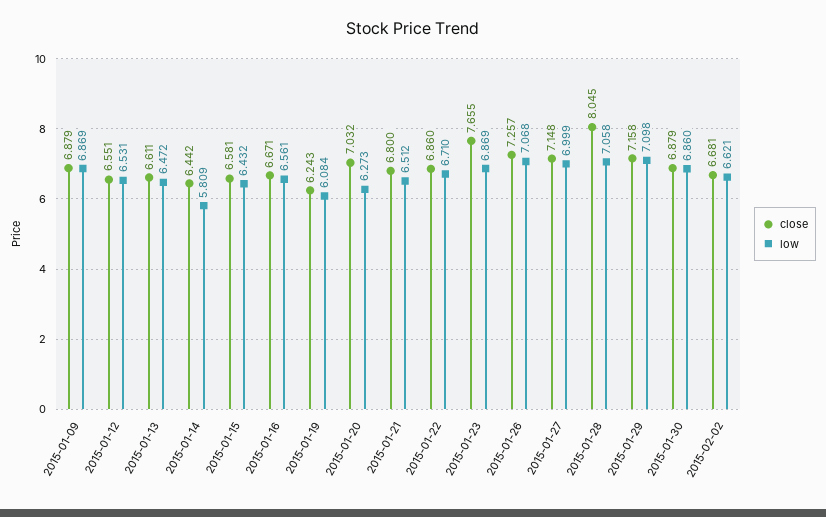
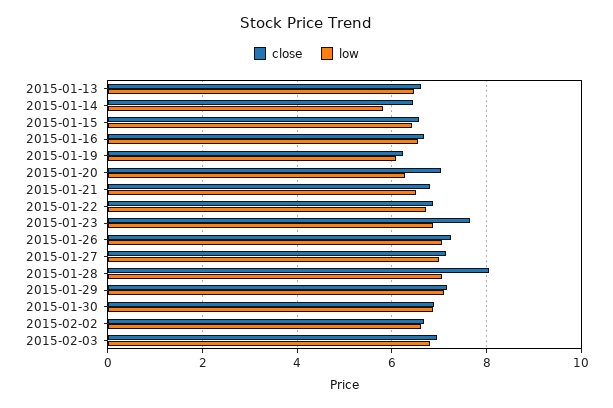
close, 2015-01-09: 6.879 -> none
low, 2015-01-09: 6.869 -> none
close, 2015-01-12: 6.551 -> none
low, 2015-01-12: 6.531 -> none
close, 2015-02-03: none -> 7
low, 2015-02-03: none -> 6.8

